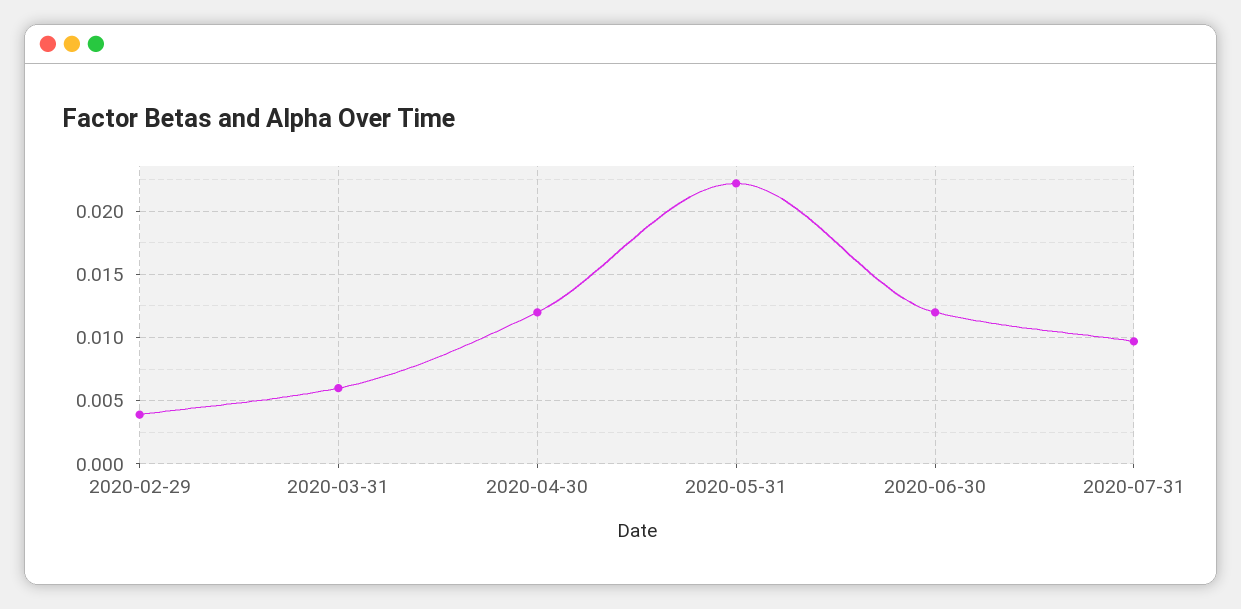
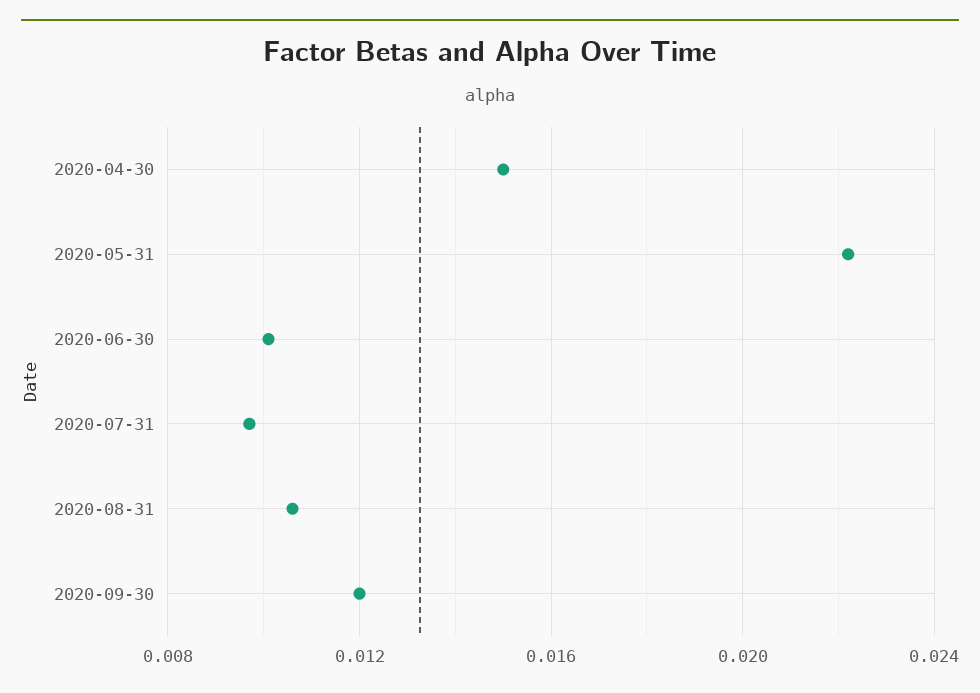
2020-02-29: 0.004 -> none
2020-03-31: 0.006 -> none
2020-04-30: 0.012 -> 0.015
2020-06-30: 0.012 -> 0.01
2020-08-31: none -> 0.0105
2020-09-30: none -> 0.012

